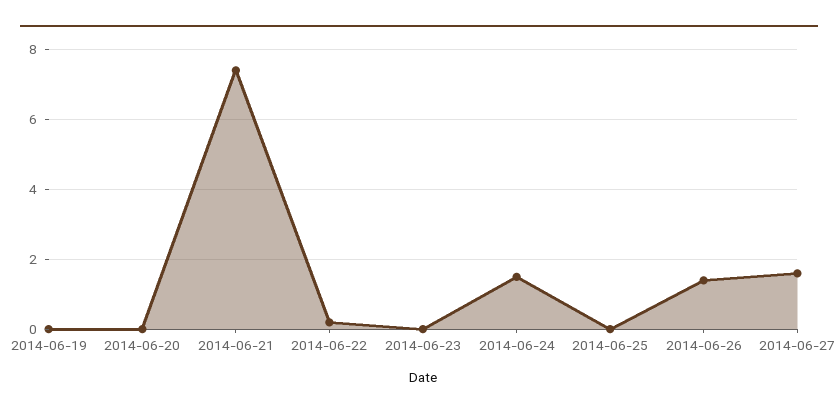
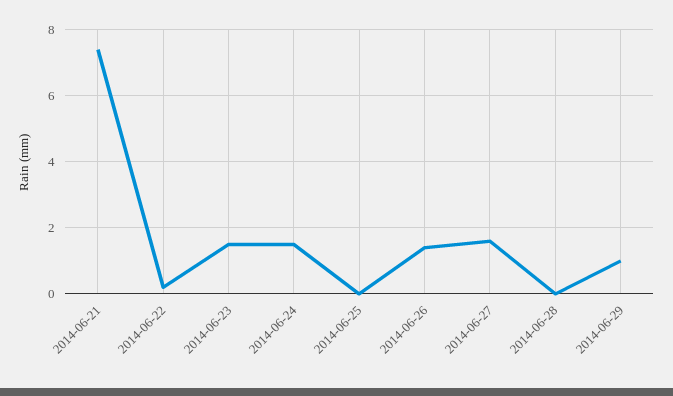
2014-06-19: 0 -> none
2014-06-20: 0 -> none
2014-06-23: 0 -> 1.5
2014-06-28: none -> 0
2014-06-29: none -> 1

